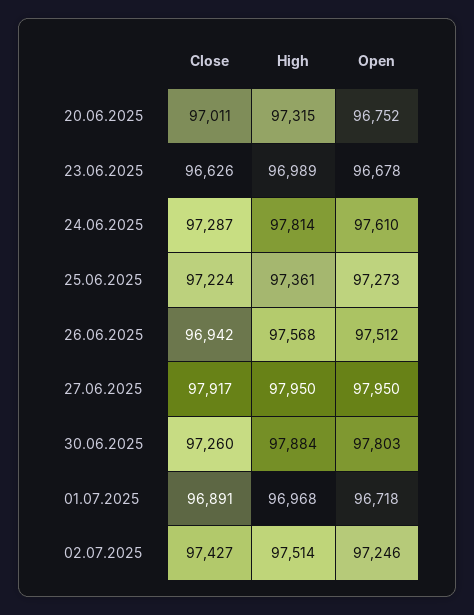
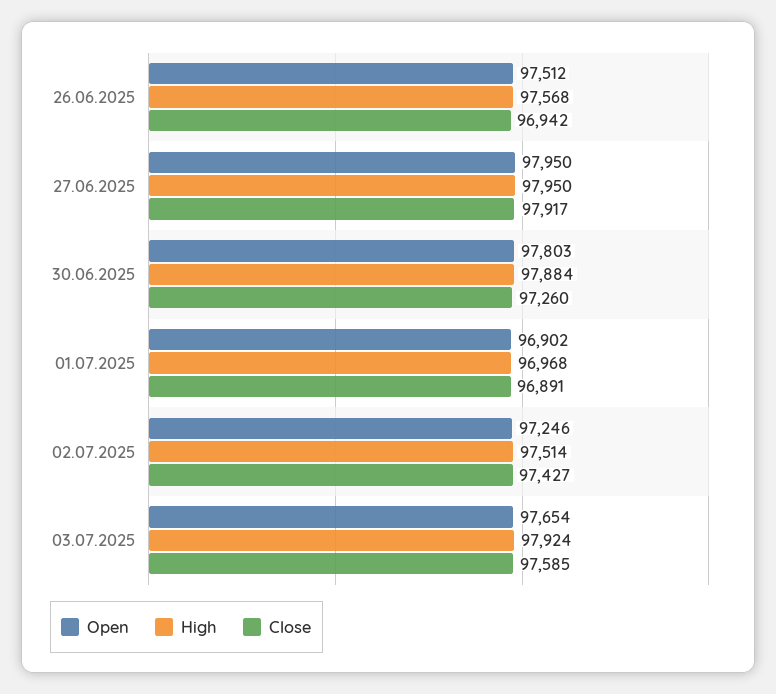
Close, 20.06.2025: 97011 -> none
High, 20.06.2025: 97315 -> none
Open, 20.06.2025: 96752 -> none
Close, 23.06.2025: 96626 -> none
High, 23.06.2025: 96989 -> none
Open, 23.06.2025: 96678 -> none
Close, 24.06.2025: 97287 -> none
High, 24.06.2025: 97814 -> none
Open, 24.06.2025: 97610 -> none
Close, 25.06.2025: 97224 -> none
High, 25.06.2025: 97361 -> none
Open, 25.06.2025: 97273 -> none
Open, 01.07.2025: 96718 -> 96902
Open, 03.07.2025: none -> 97654
High, 03.07.2025: none -> 97924
Close, 03.07.2025: none -> 97585

